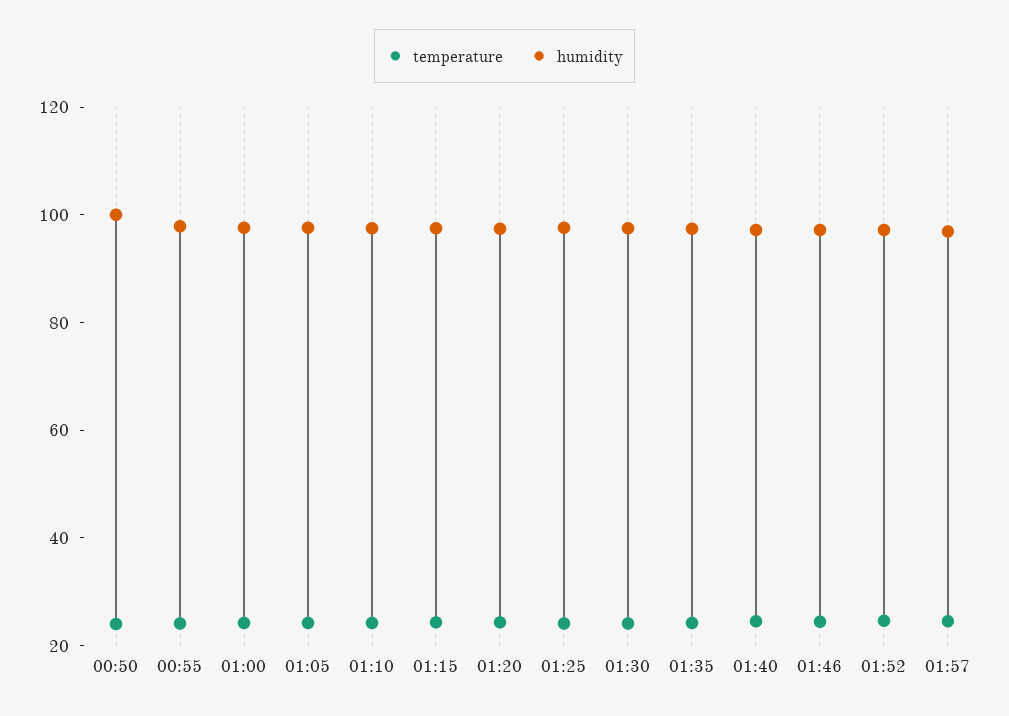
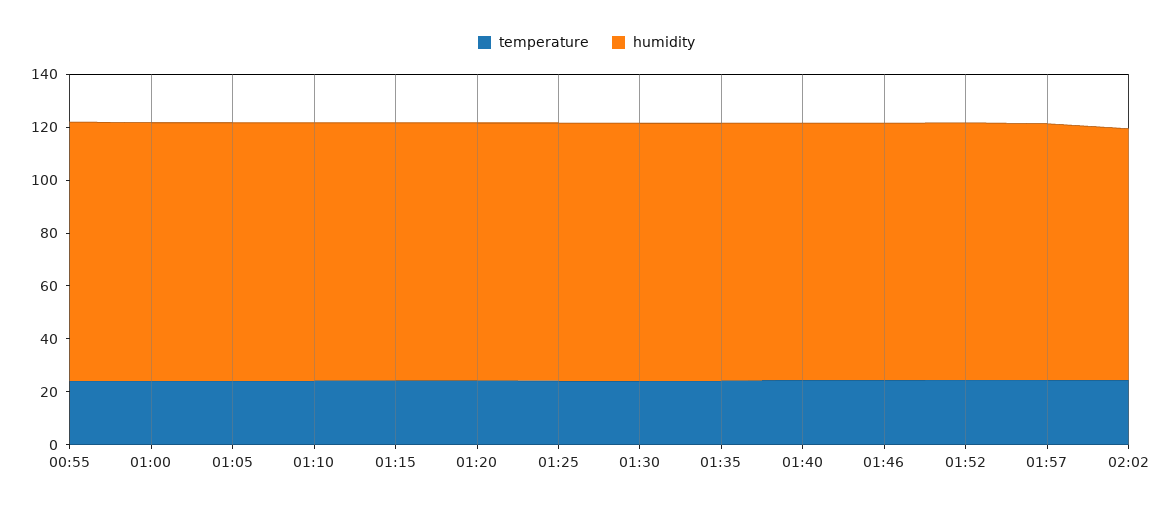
temperature, 00:50: 25 -> none
humidity, 00:50: 100 -> none
temperature, 02:02: none -> 25
humidity, 02:02: none -> 95

